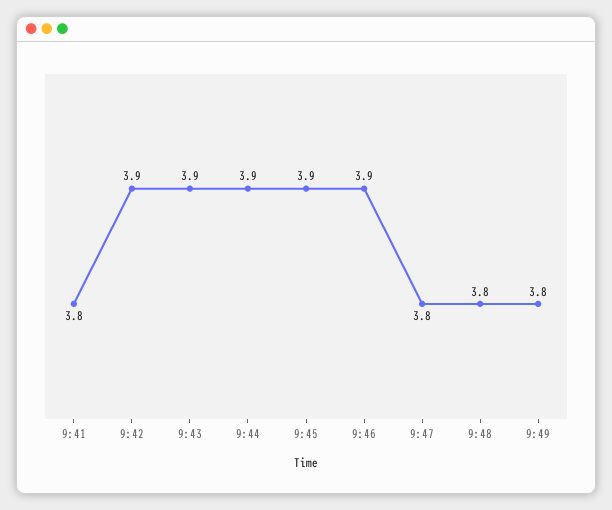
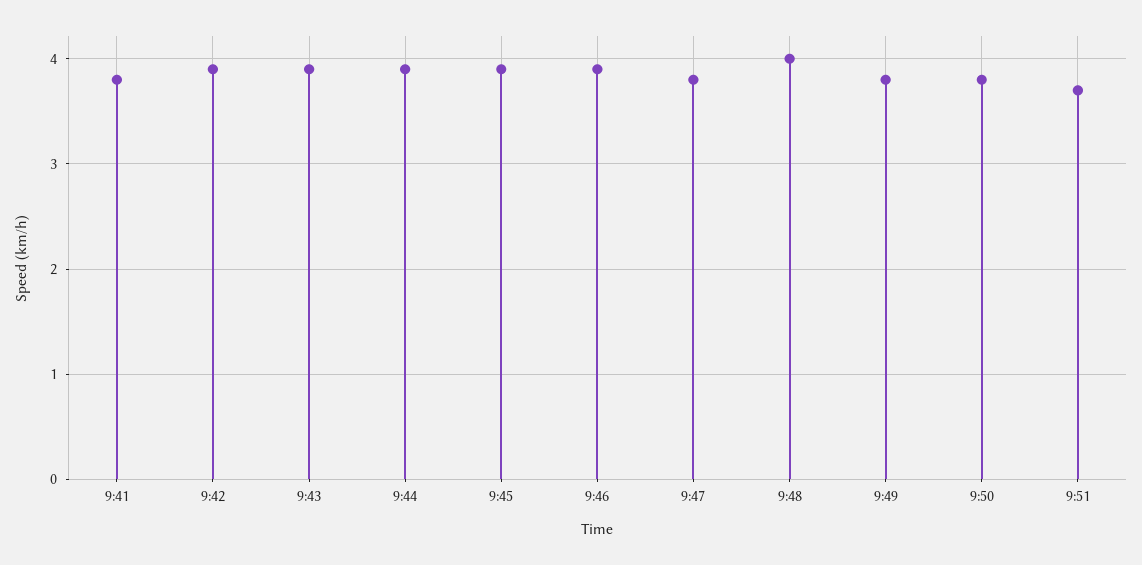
9:48: 3.8 -> 4
9:50: none -> 3.8
9:51: none -> 3.7

